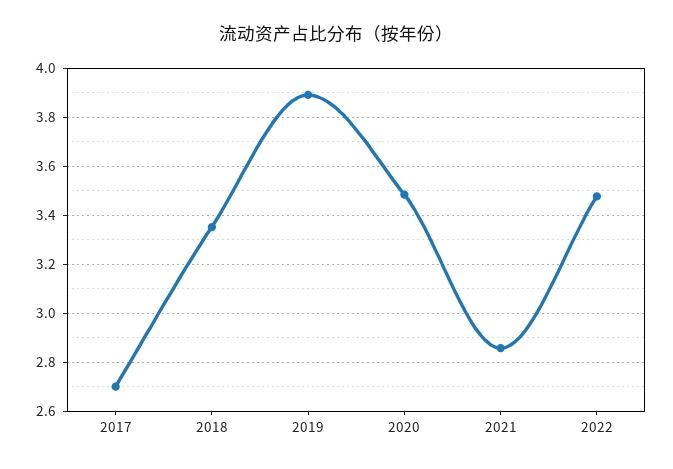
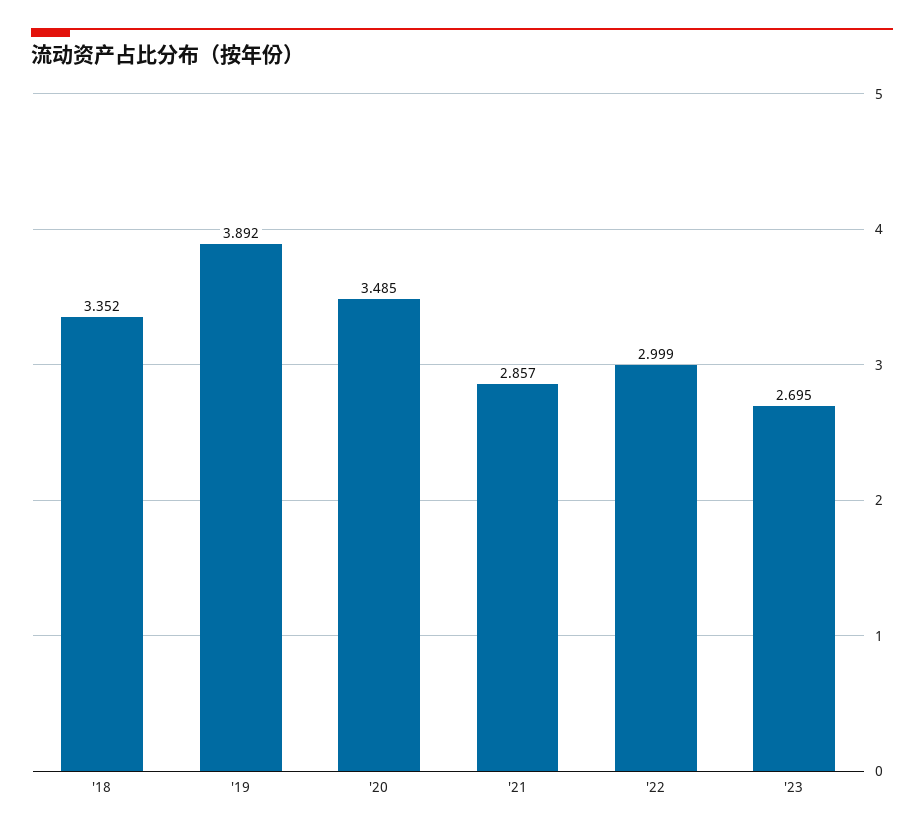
2017: 2.7 -> none
2022: 3.475 -> 2.999
'23: none -> 2.695

